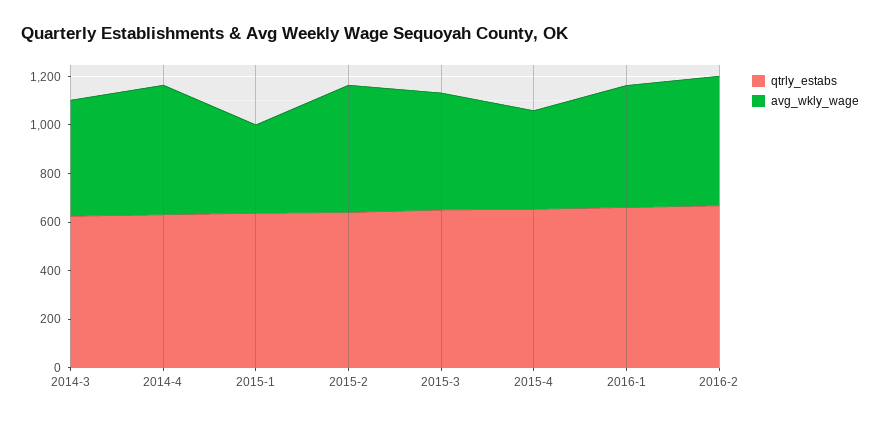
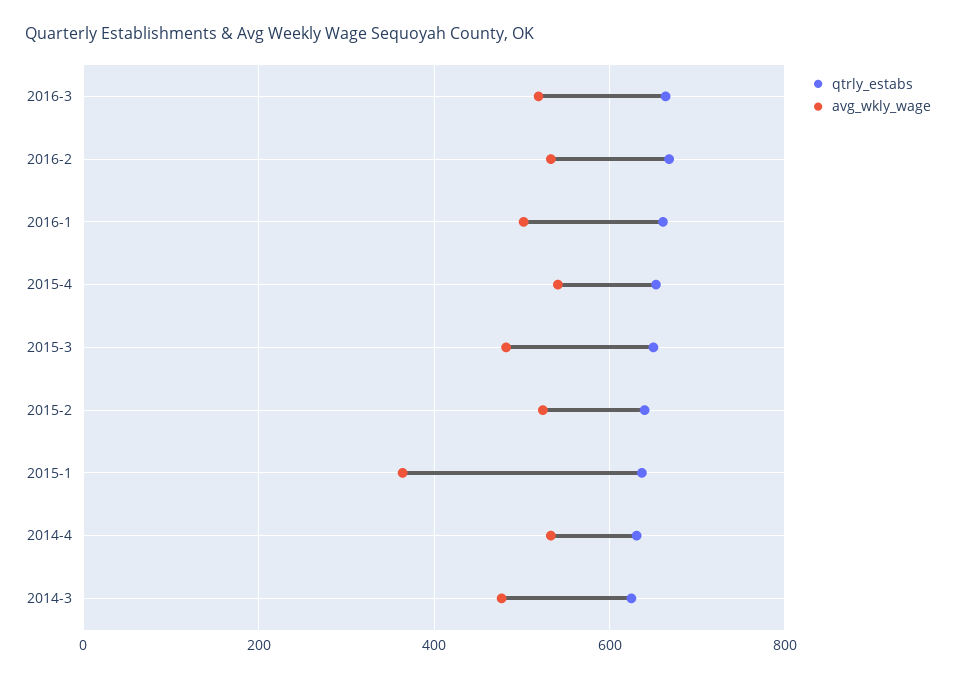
avg_wkly_wage, 2015-4: 400 -> 540
qtrly_estabs, 2016-3: none -> 660
avg_wkly_wage, 2016-3: none -> 520

